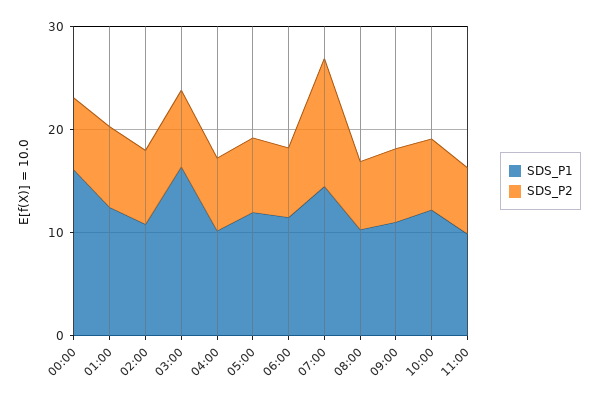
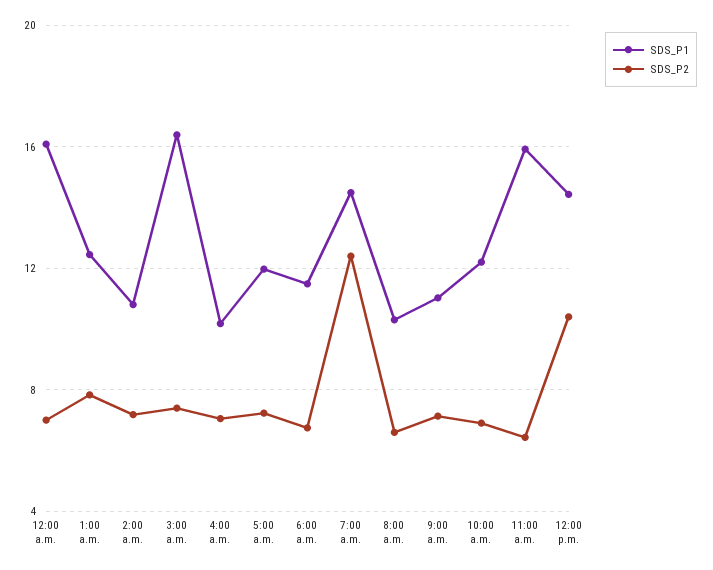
SDS_P1, 11:00: 10 -> 16
SDS_P1, 12:00 p.m.: none -> 14.5
SDS_P2, 12:00 p.m.: none -> 10.5

